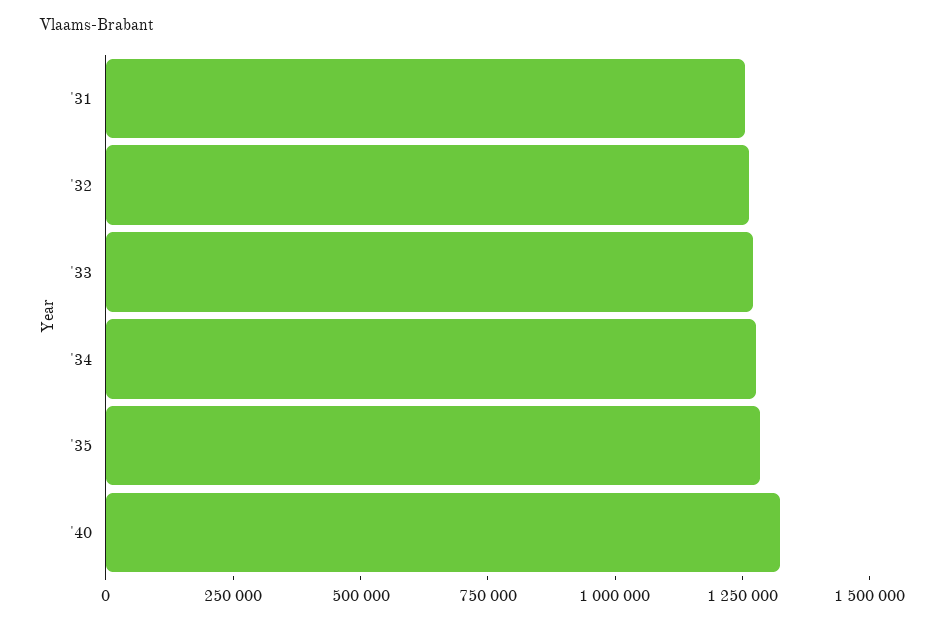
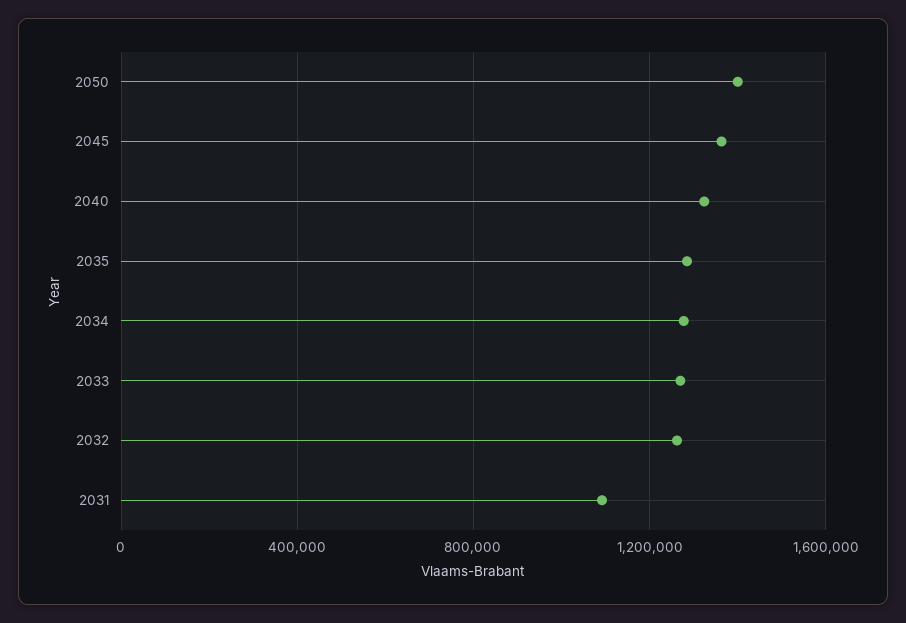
'31: 1250000 -> 1100000
2050: none -> 1400000
2045: none -> 1350000

